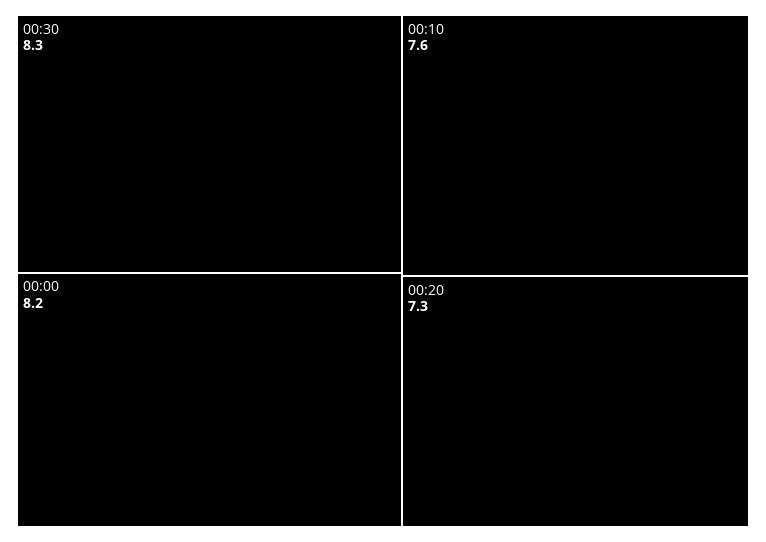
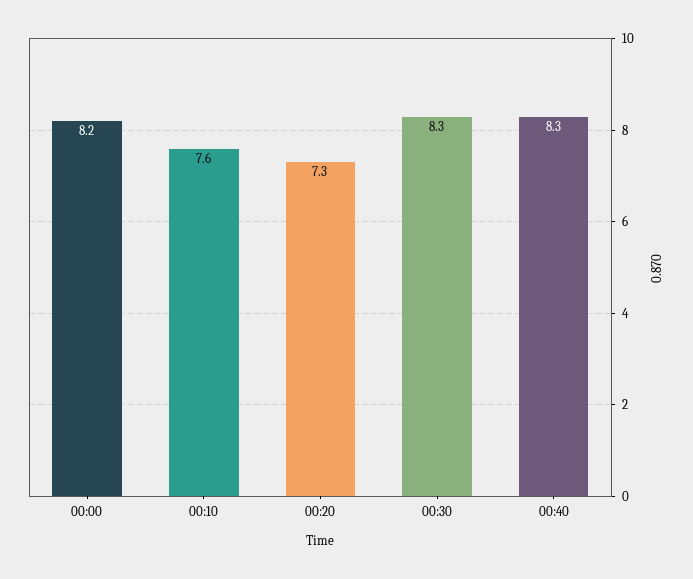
00:40: none -> 8.3

